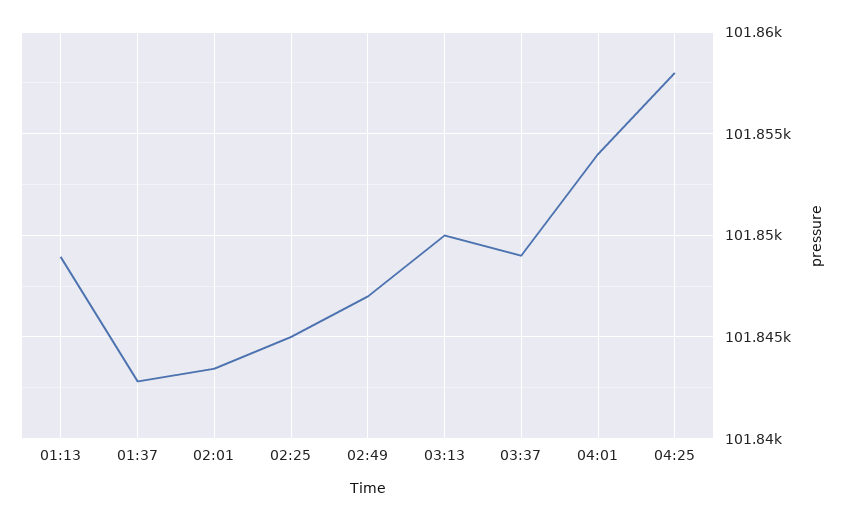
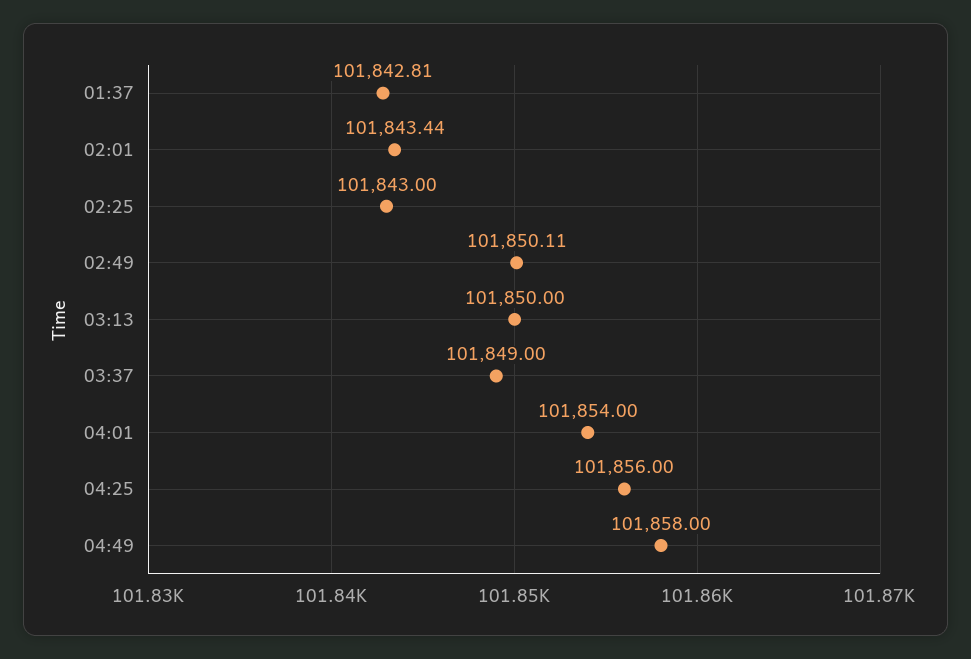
01:13: 101849 -> none
02:25: 101845 -> 101843
02:49: 101847 -> 101850.11
04:25: 101858 -> 101856
04:49: none -> 101858

